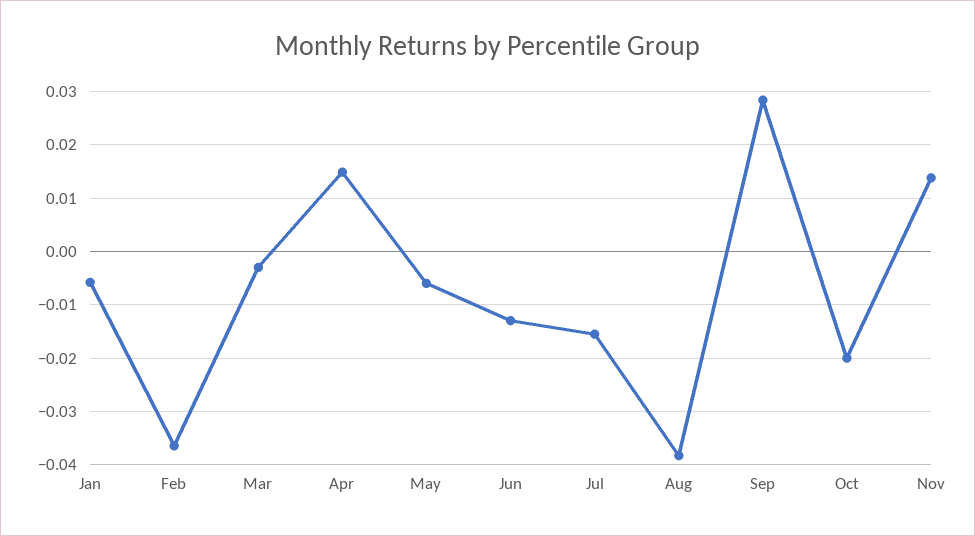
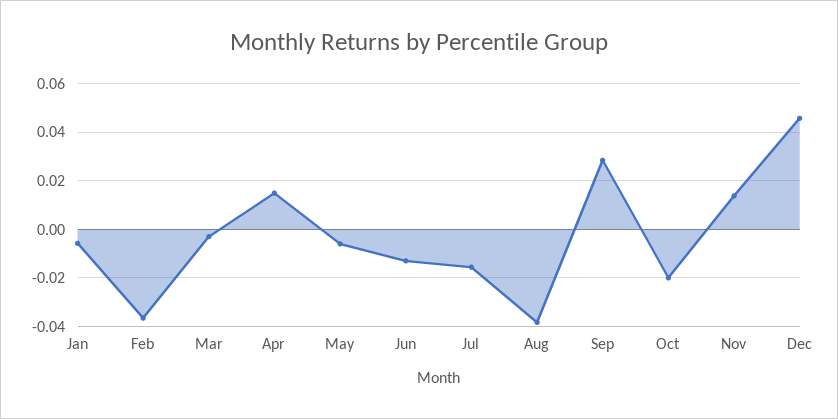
Dec: none -> 0.045

